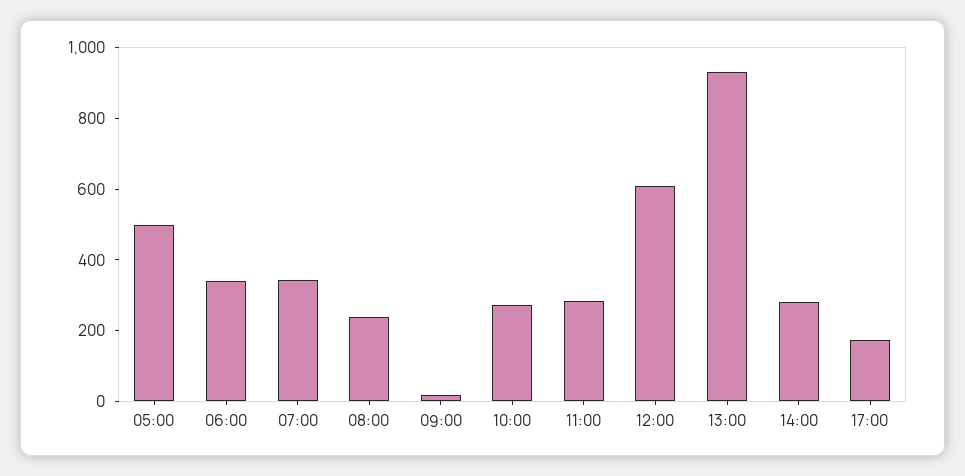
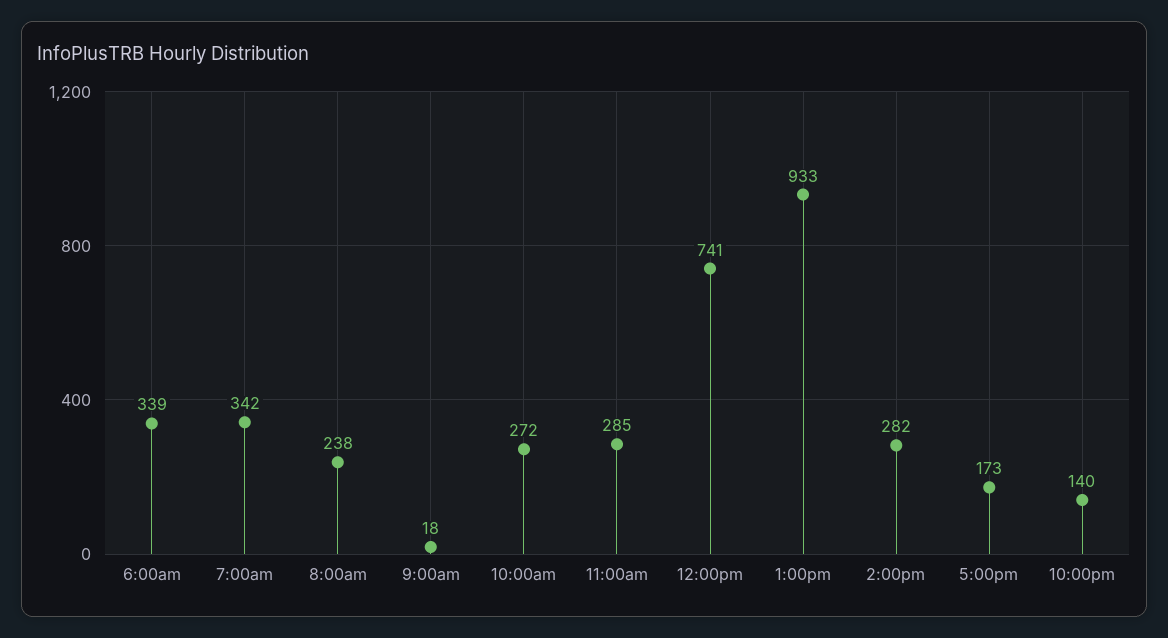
05:00: 500 -> none
12:00: 600 -> 741
10:00pm: none -> 140

